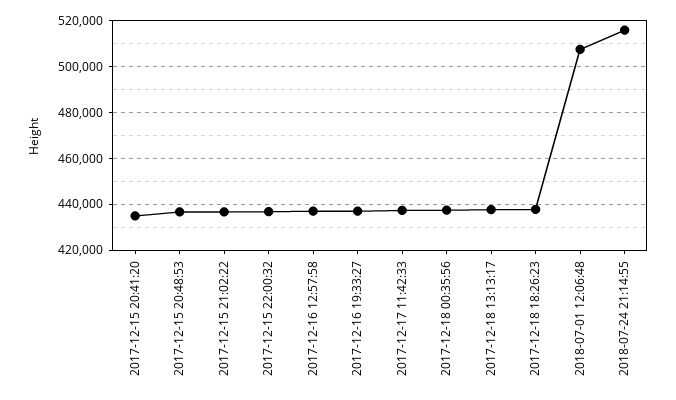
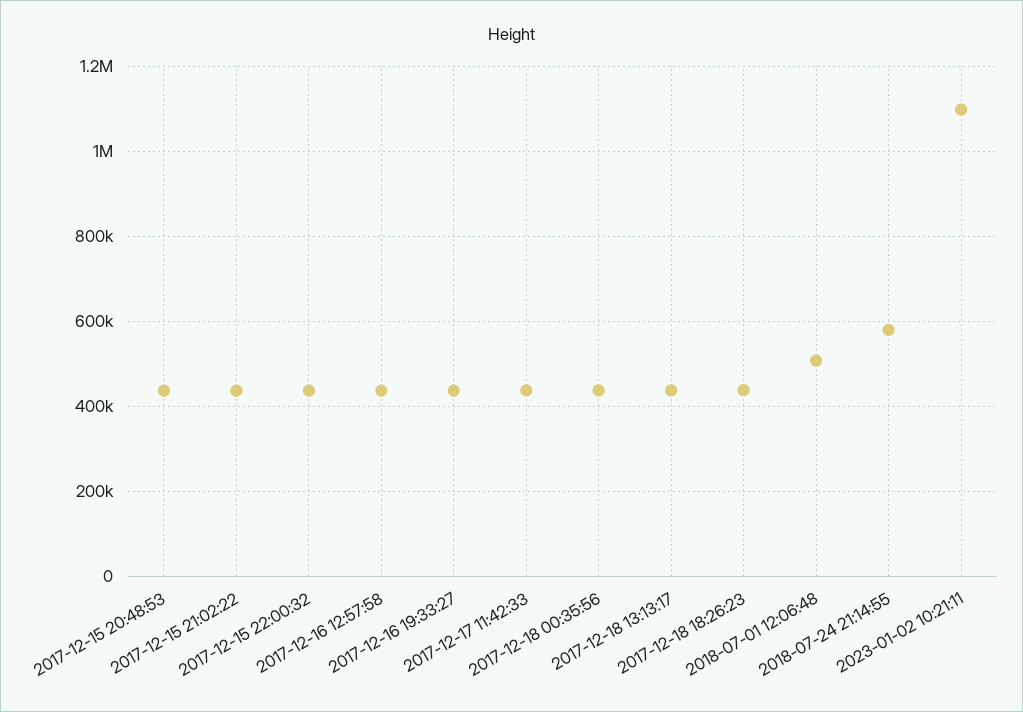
2017-12-15 20:41:20: 435000 -> none
2018-07-24 21:14:55: 515000 -> 580000
2023-01-02 10:21:11: none -> 1100000

